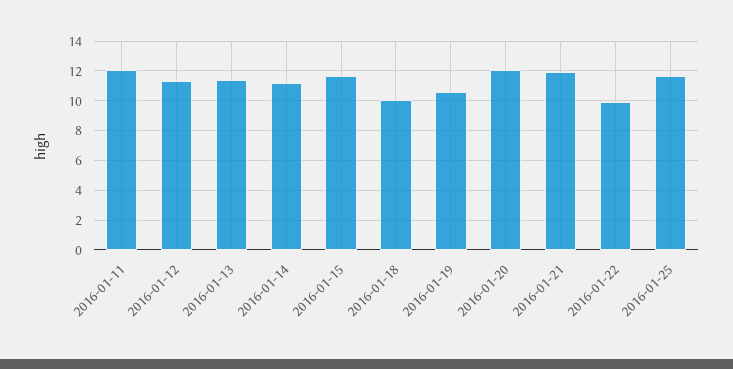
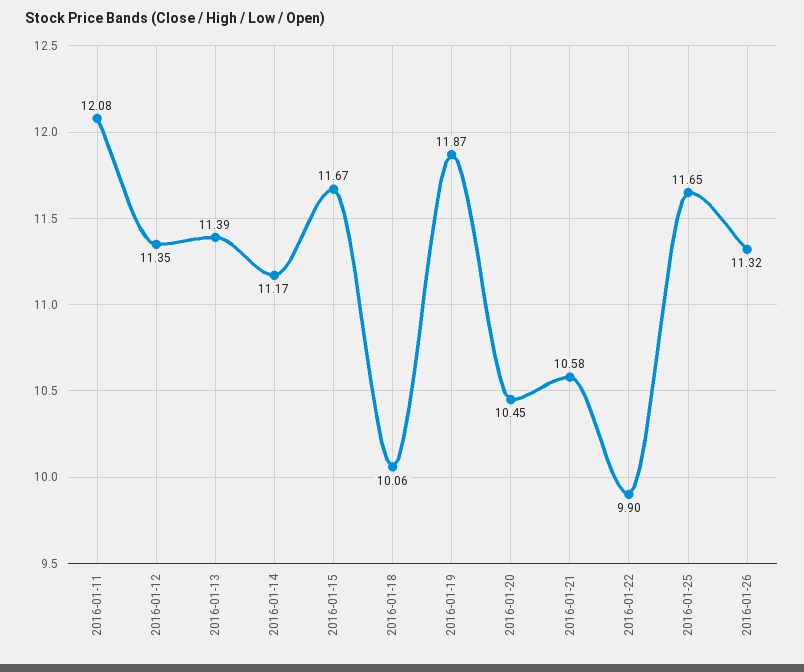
2016-01-19: 10.5 -> 11.87
2016-01-20: 12 -> 10.45
2016-01-21: 12 -> 10.58
2016-01-26: none -> 11.32

